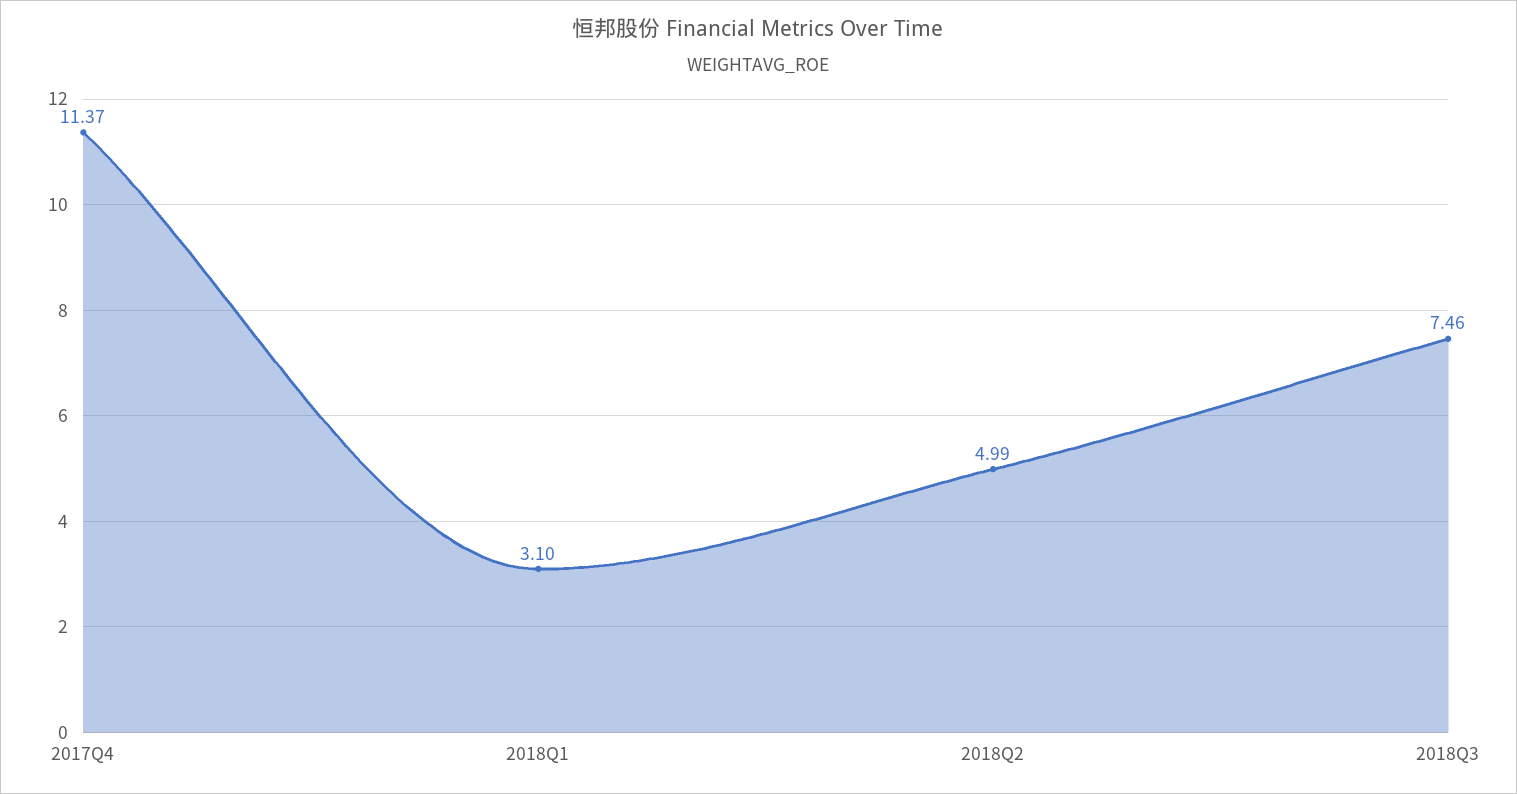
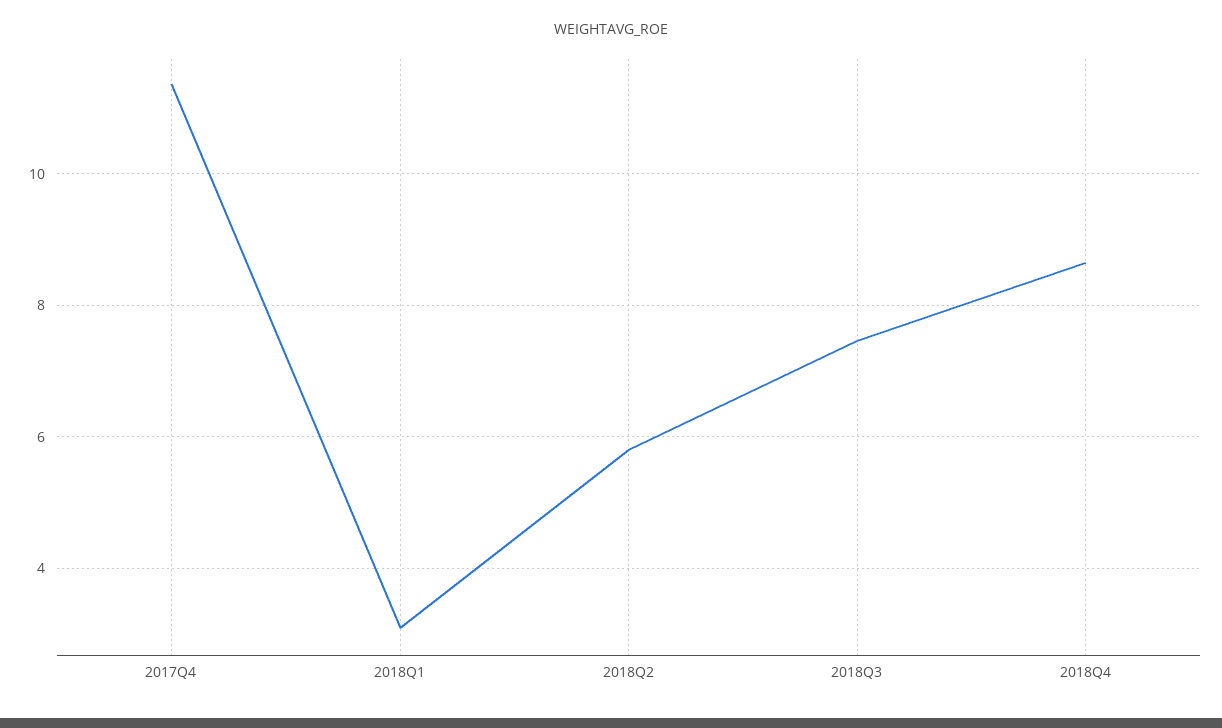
2018Q2: 4.99 -> 5.8
2018Q4: none -> 8.6

